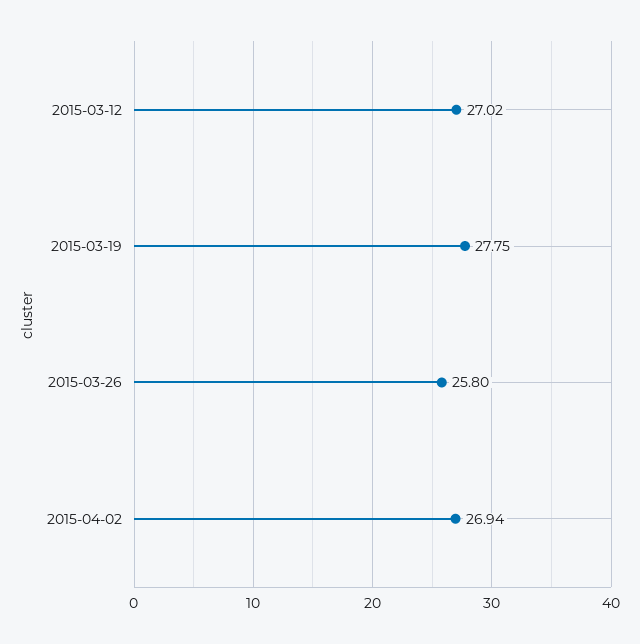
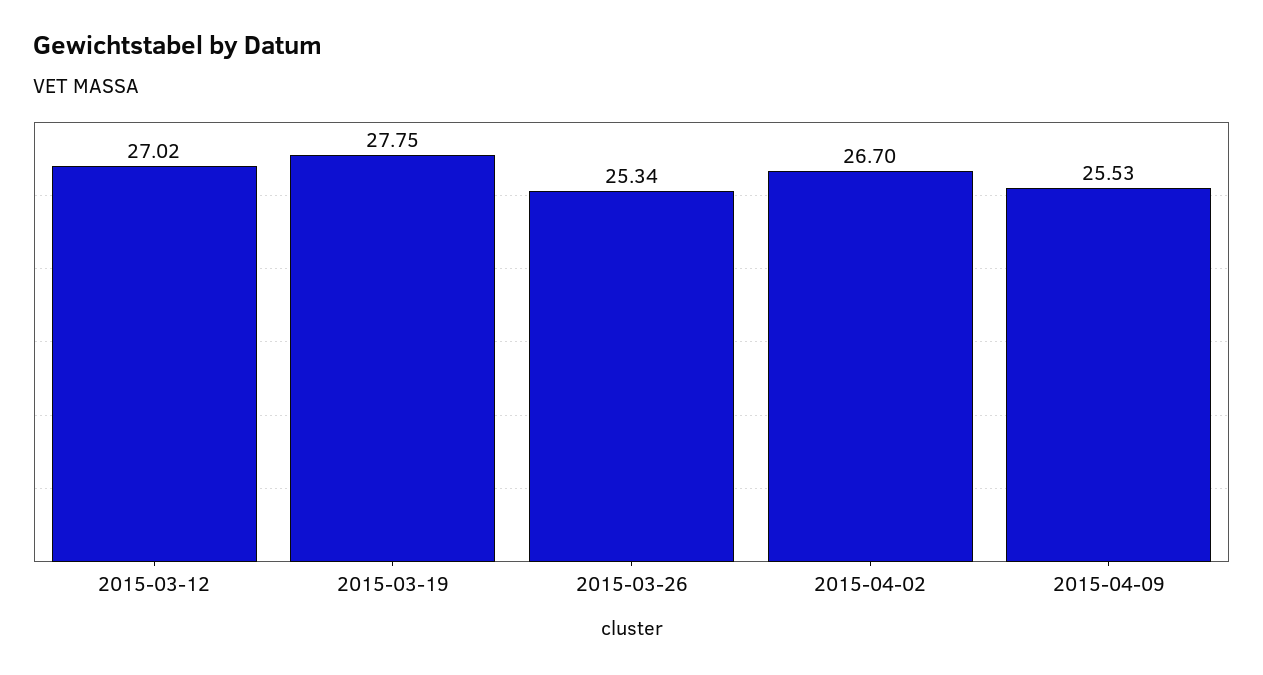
2015-03-26: 25.8 -> 25.34
2015-04-02: 26.94 -> 26.7
2015-04-09: none -> 25.53

